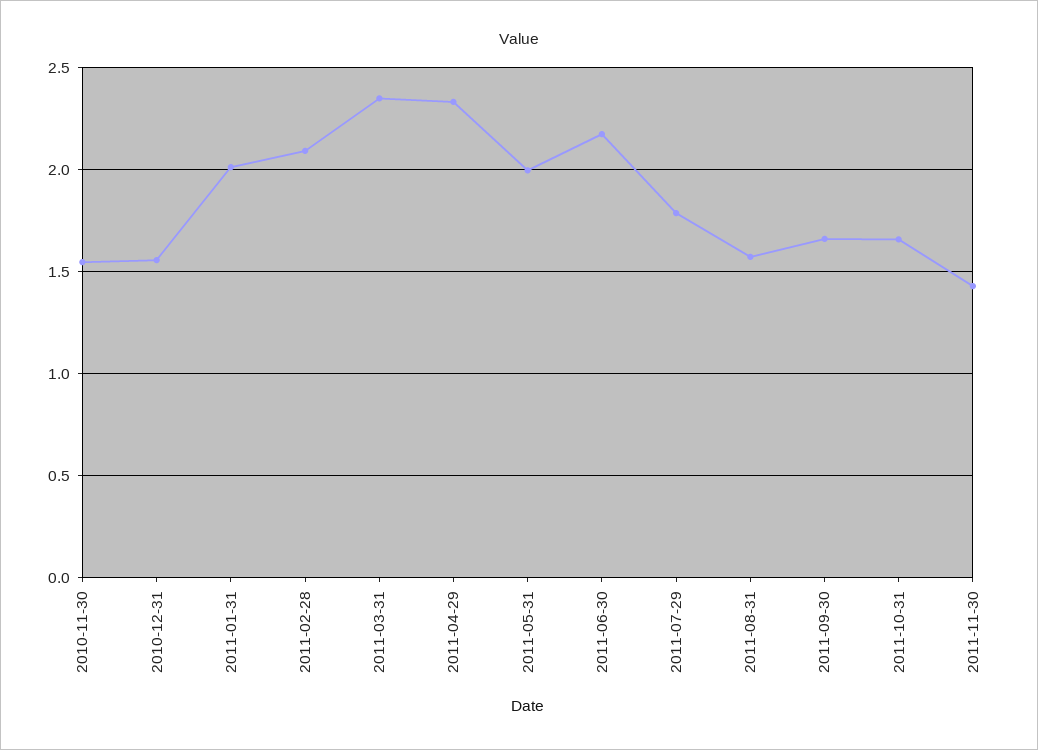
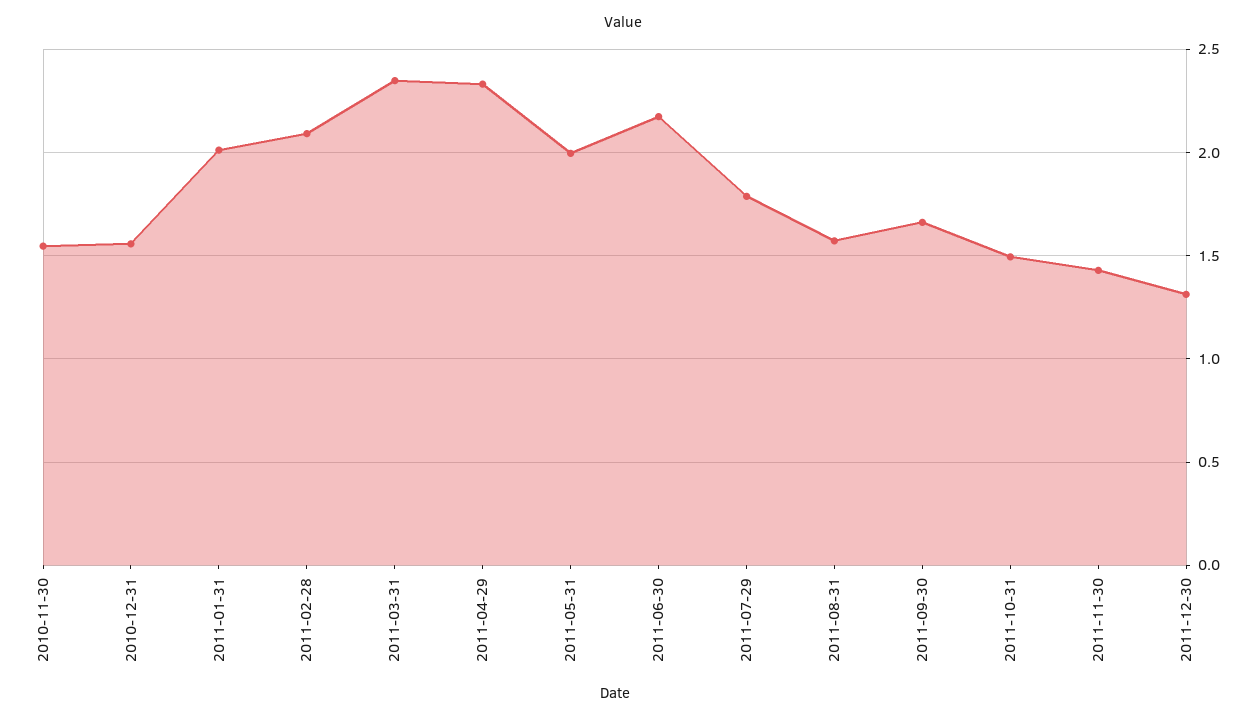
2011-10-31: 1.65 -> 1.5
2011-12-30: none -> 1.3

